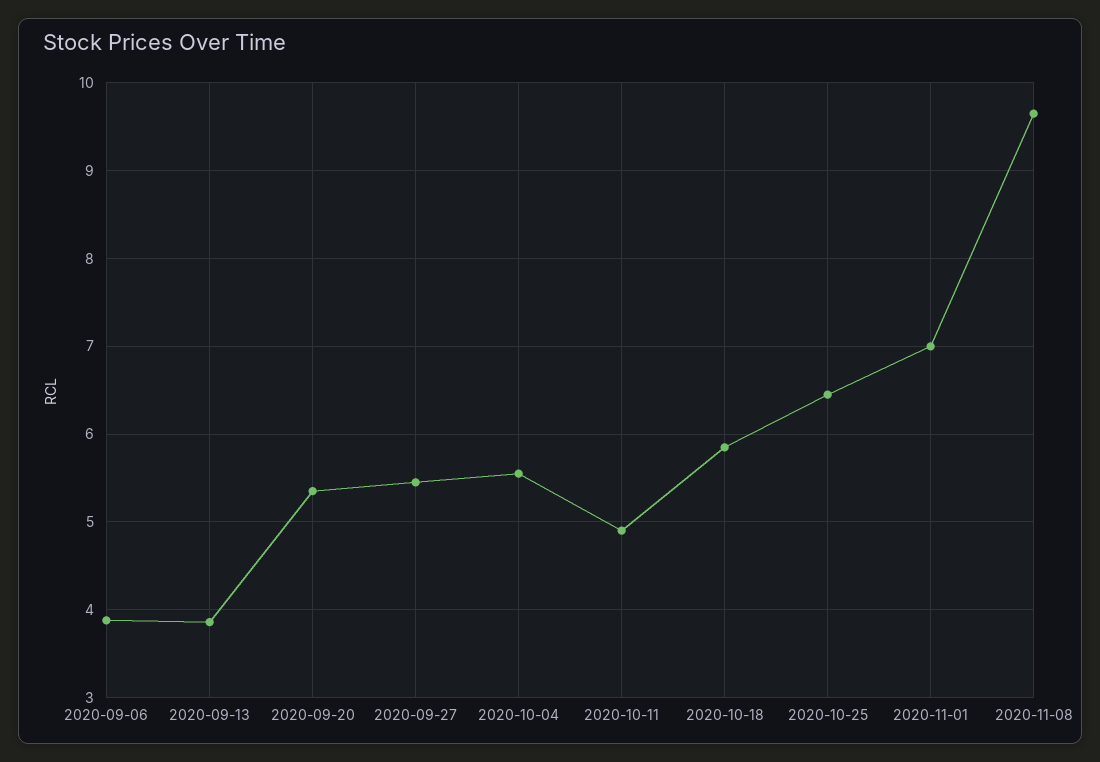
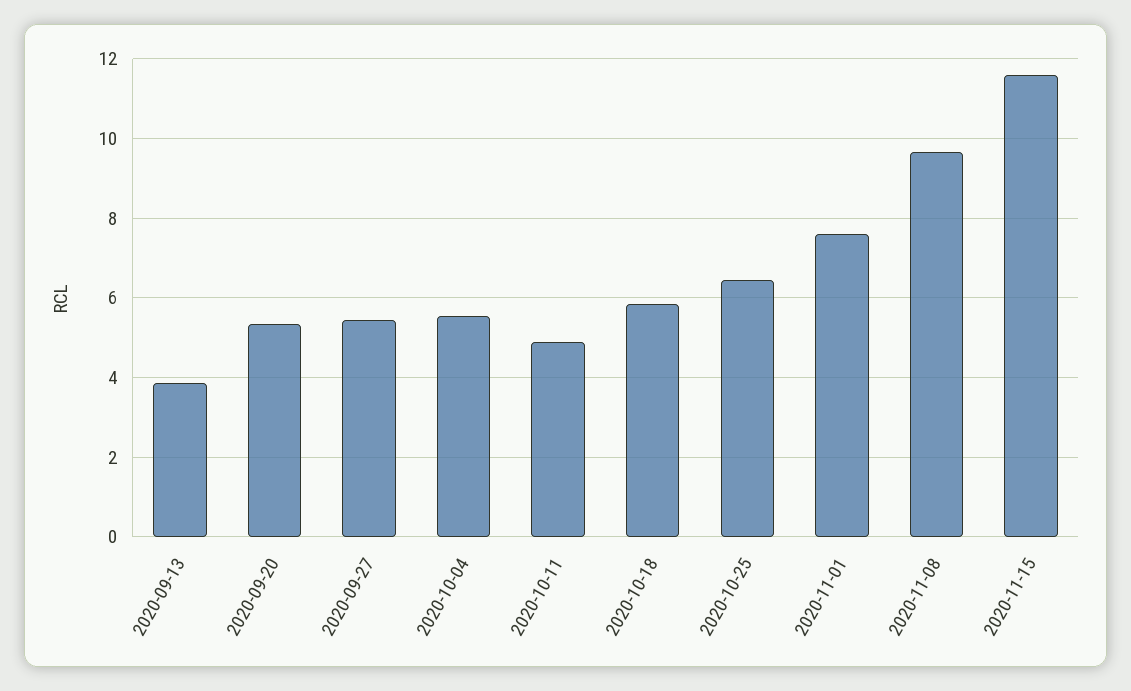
2020-09-06: 3.9 -> none
2020-11-01: 7 -> 7.6
2020-11-15: none -> 11.6

